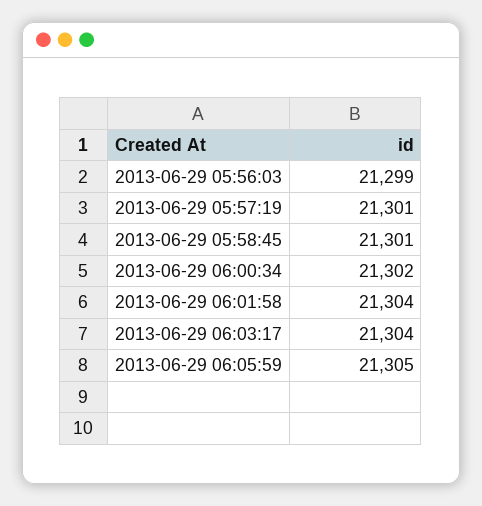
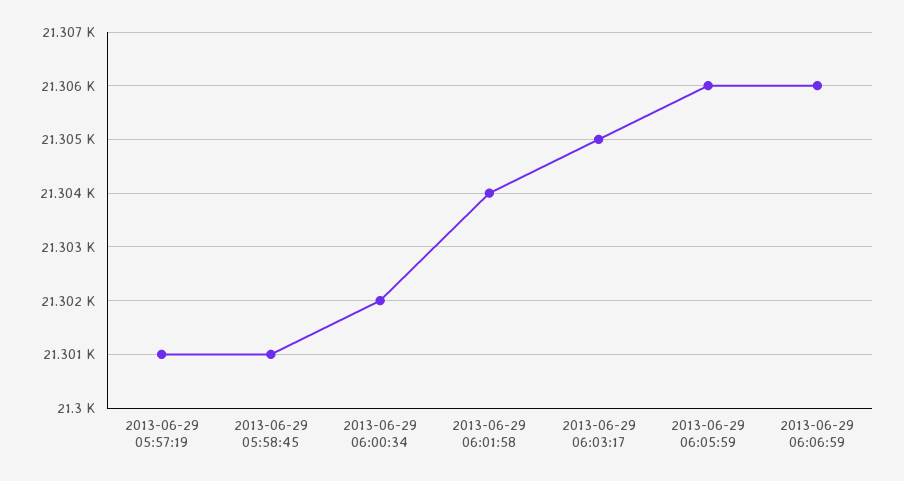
2013-06-29 05:56:03: 21299 -> none
2013-06-29 06:03:17: 21304 -> 21305
2013-06-29 06:05:59: 21305 -> 21306
2013-06-29 06:06:59: none -> 21306

